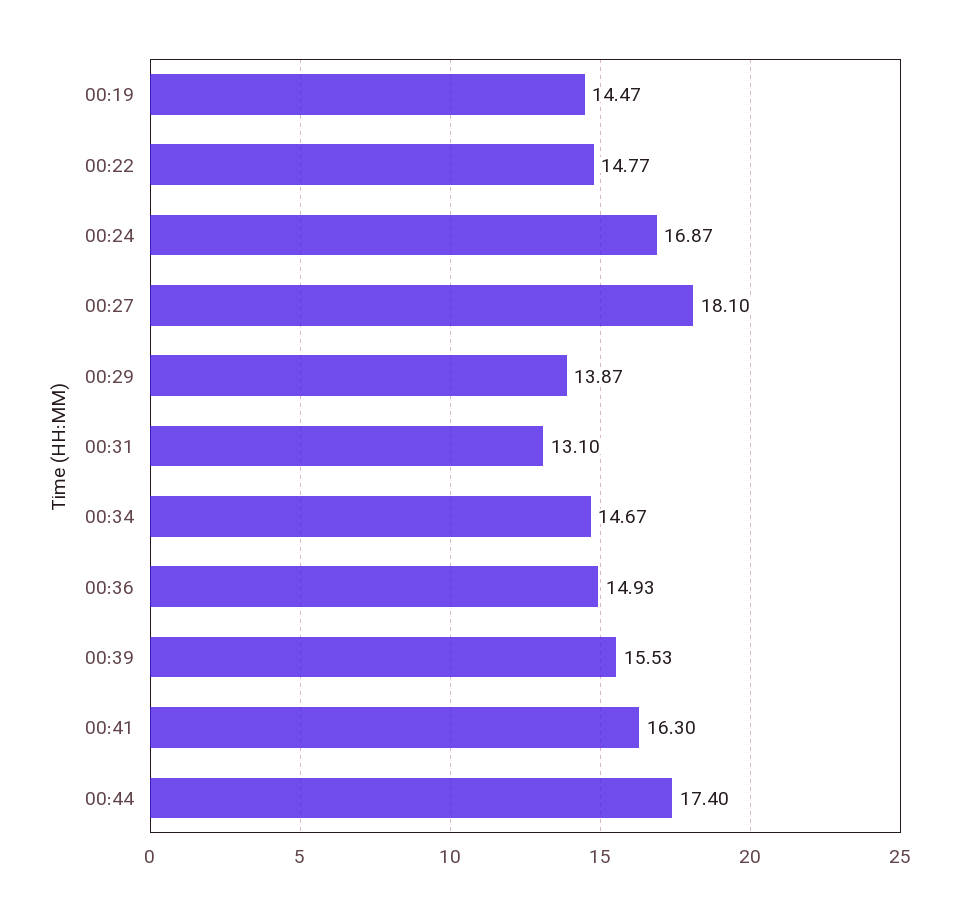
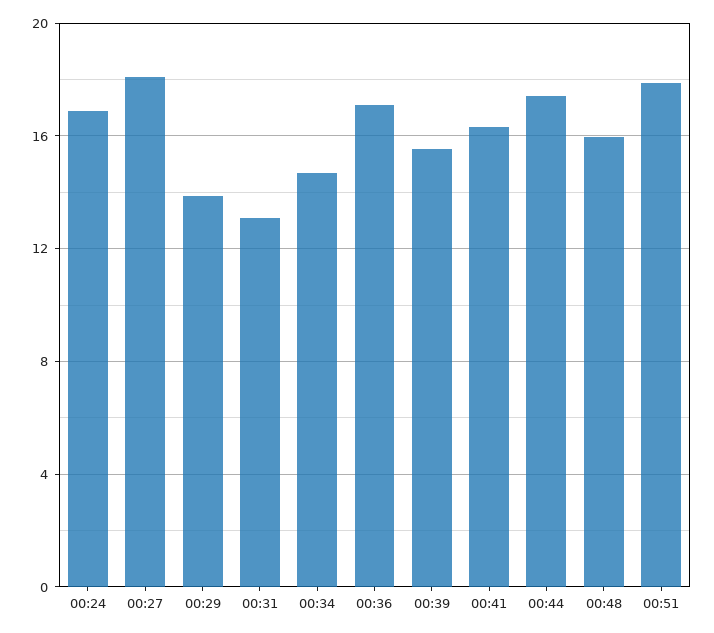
00:19: 14.47 -> none
00:22: 14.77 -> none
00:36: 14.93 -> 17
00:48: none -> 16
00:51: none -> 18

